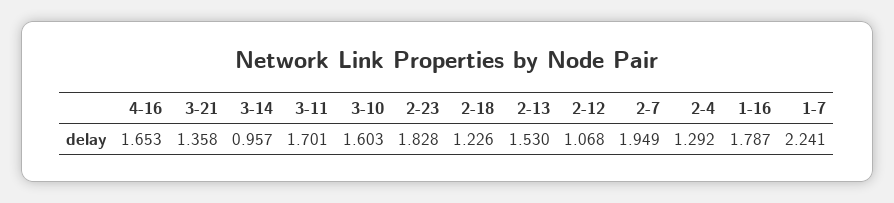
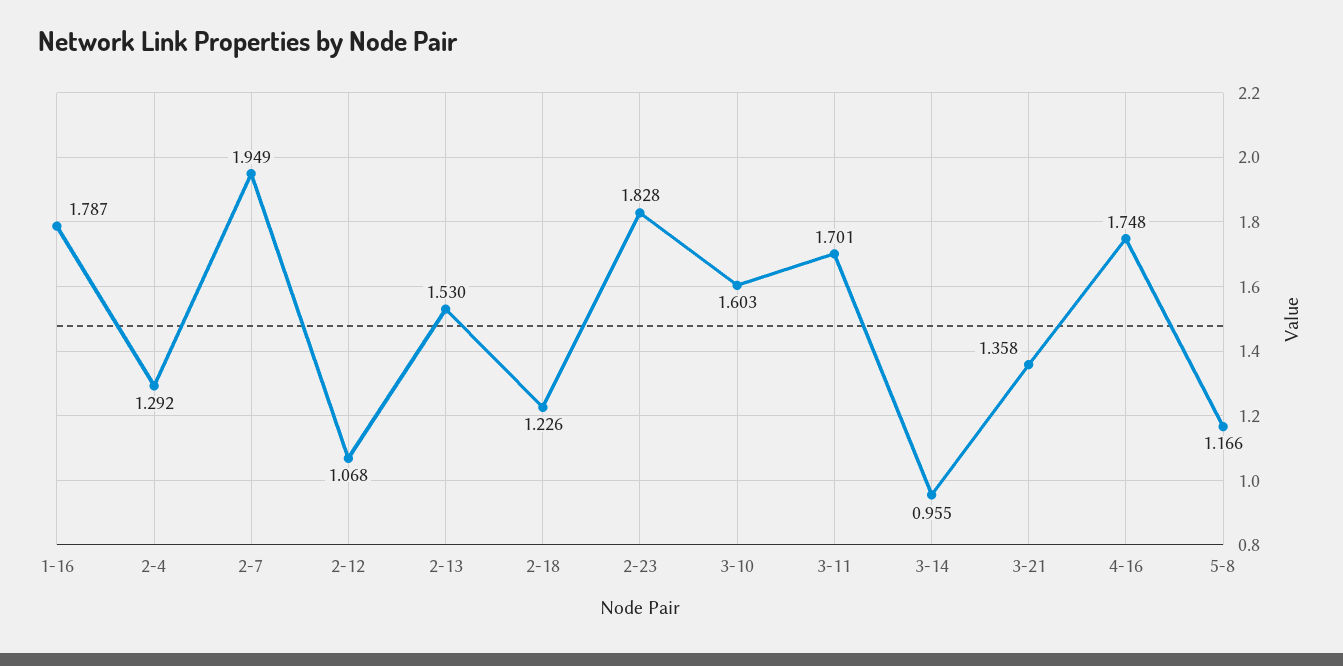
4-16: 1.653 -> 1.748
3-14: 0.957 -> 0.955
1-7: 2.241 -> none
5-8: none -> 1.166

